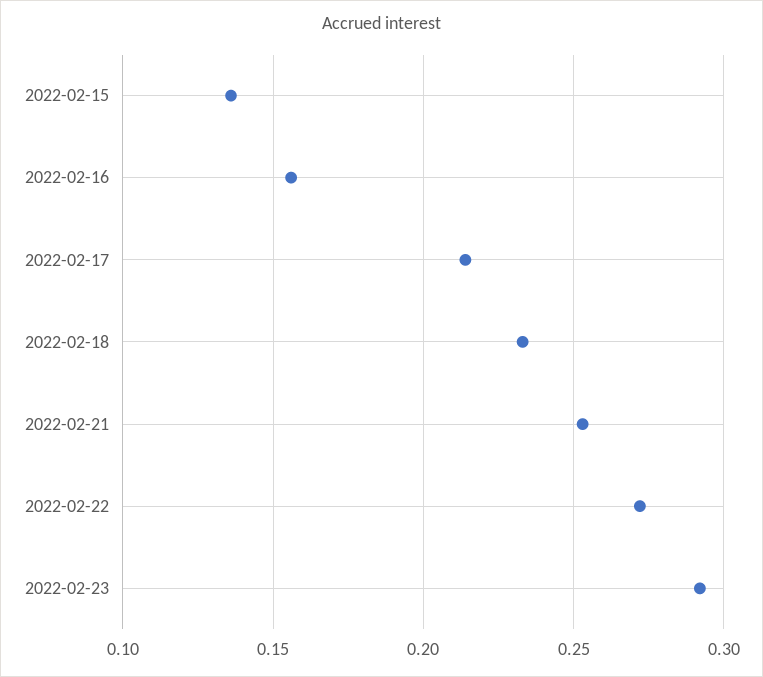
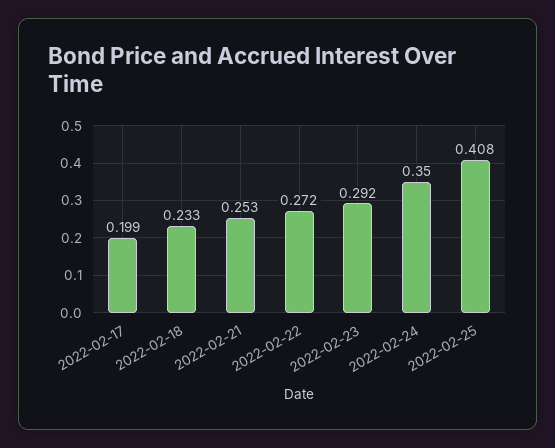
2022-02-15: 0.135 -> none
2022-02-16: 0.155 -> none
2022-02-17: 0.215 -> 0.199
2022-02-24: none -> 0.35
2022-02-25: none -> 0.408

